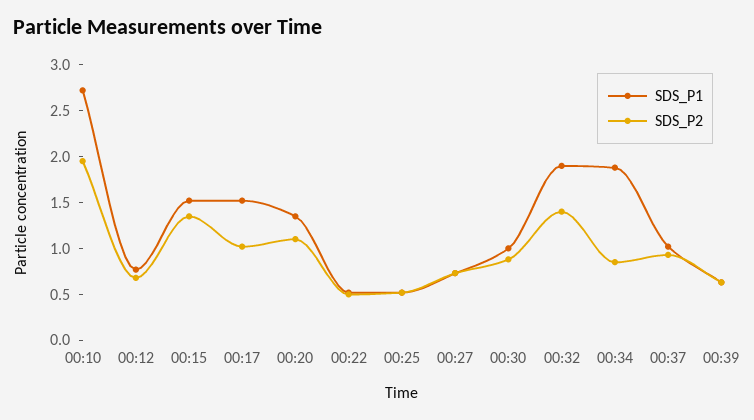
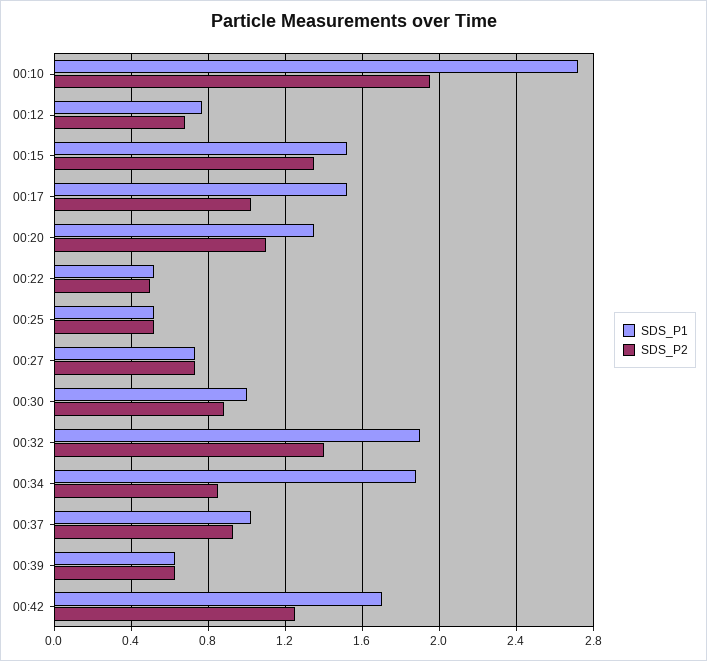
SDS_P1, 00:42: none -> 1.7
SDS_P2, 00:42: none -> 1.25

